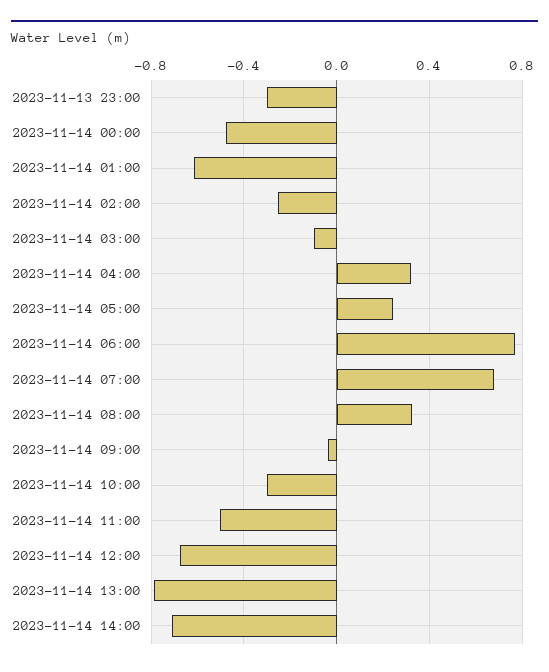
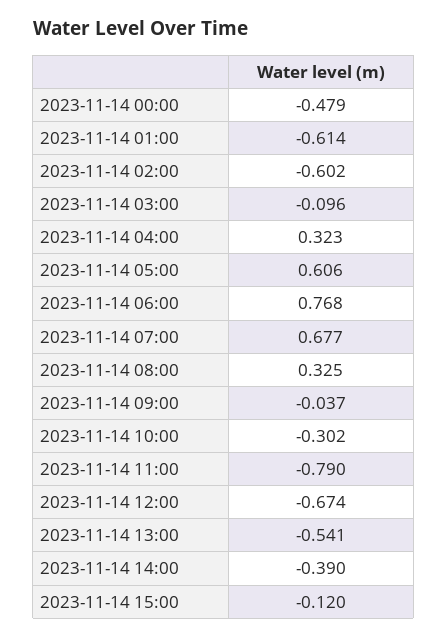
2023-11-13 23:00: -0.3 -> none
2023-11-14 02:00: -0.25 -> -0.602
2023-11-14 05:00: 0.25 -> 0.606
2023-11-14 11:00: -0.5 -> -0.79
2023-11-14 13:00: -0.8 -> -0.541
2023-11-14 14:00: -0.7 -> -0.39
2023-11-14 15:00: none -> -0.12

